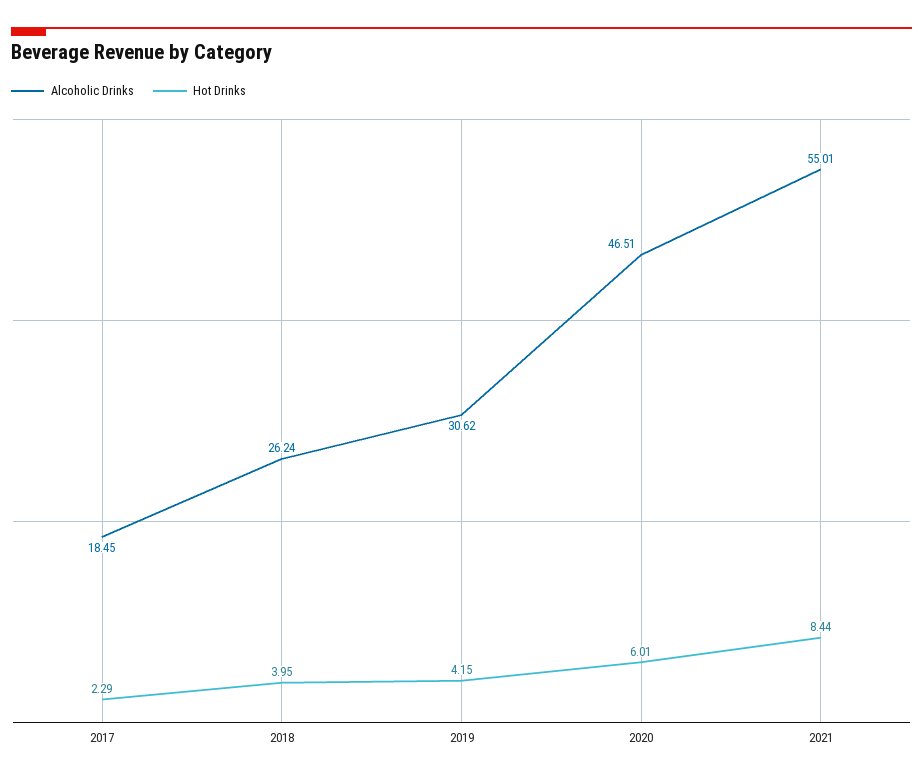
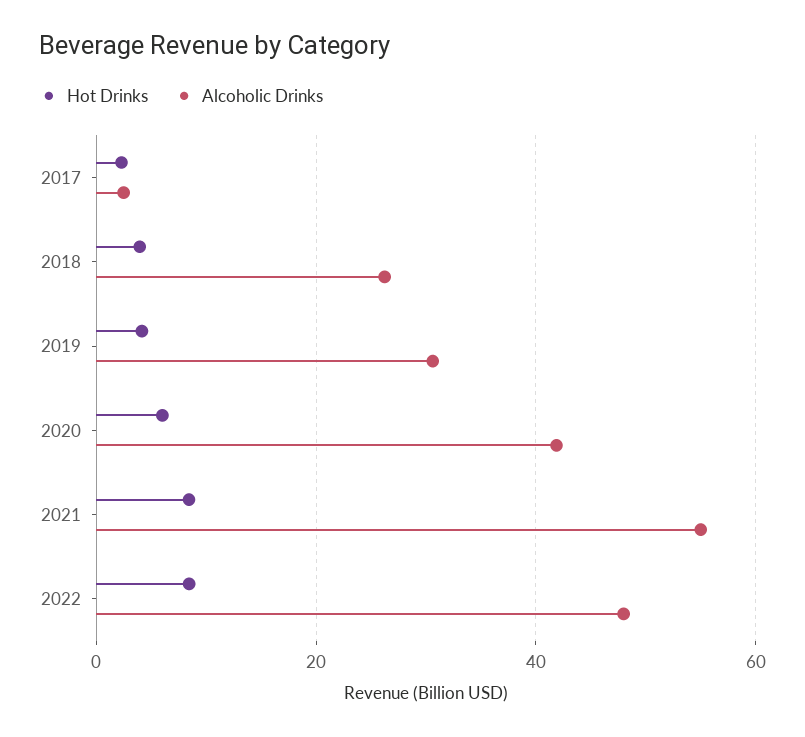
Alcoholic Drinks, 2017: 18.45 -> 2
Alcoholic Drinks, 2020: 46.51 -> 42
Hot Drinks, 2022: none -> 8
Alcoholic Drinks, 2022: none -> 48

